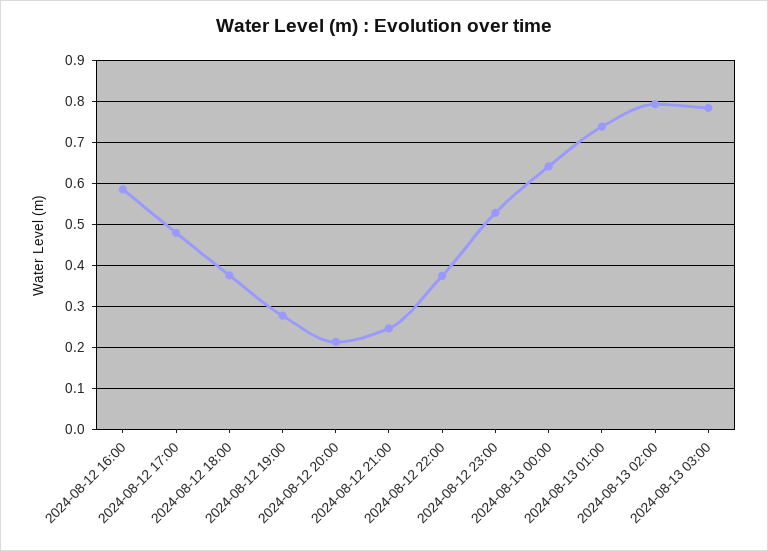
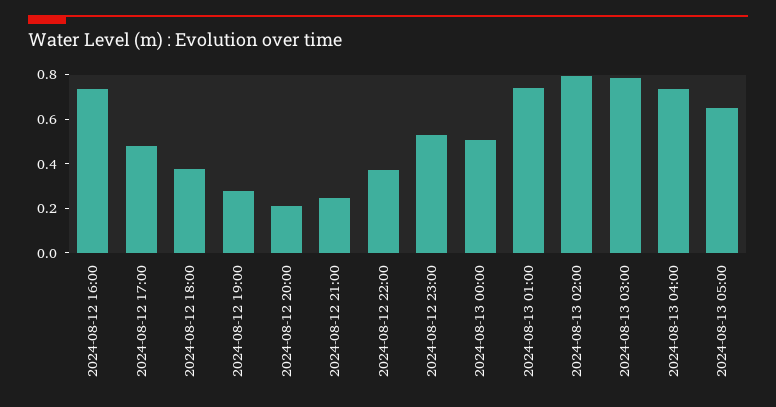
2024-08-12 16:00: 0.58 -> 0.75
2024-08-13 00:00: 0.64 -> 0.5
2024-08-13 04:00: none -> 0.75
2024-08-13 05:00: none -> 0.65

